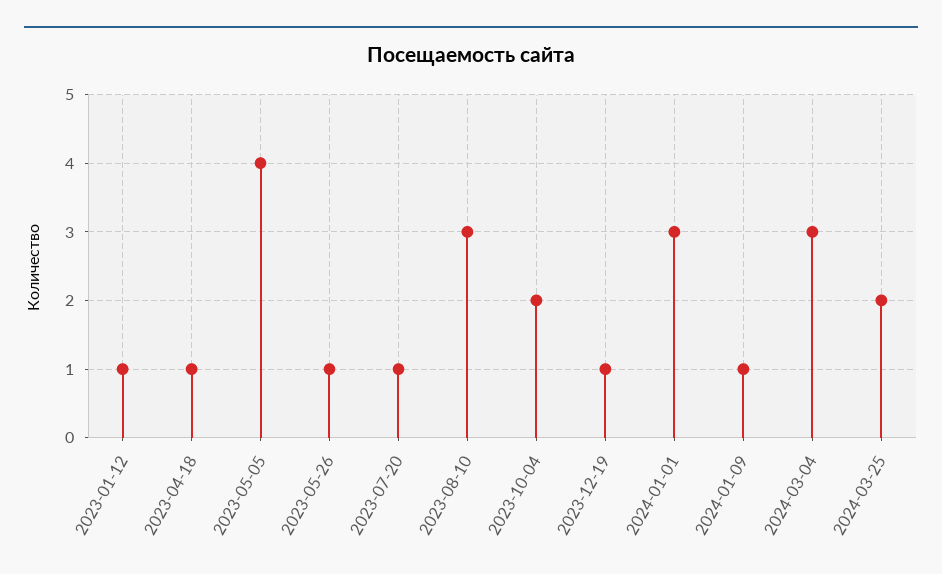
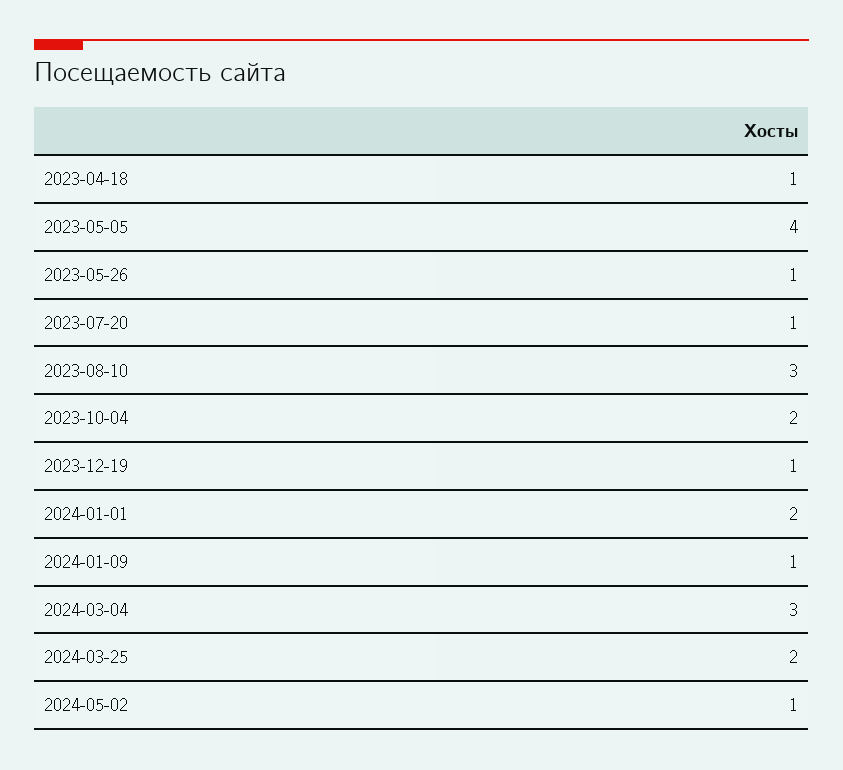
2023-01-12: 1 -> none
2024-01-01: 3 -> 2
2024-05-02: none -> 1

